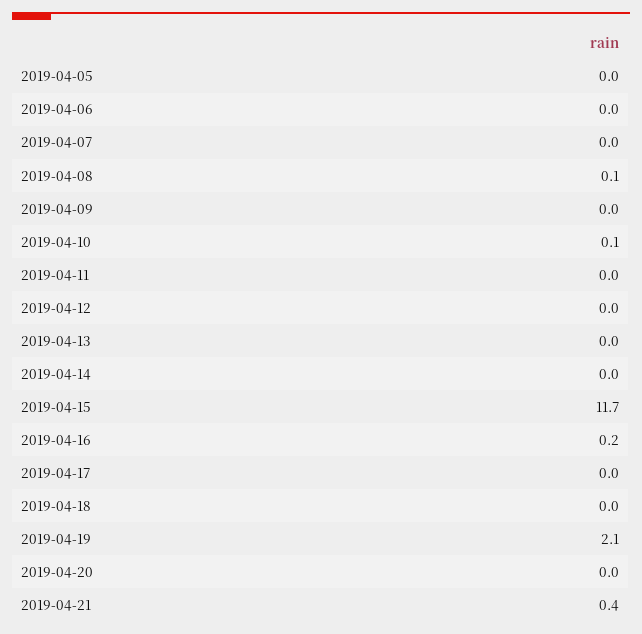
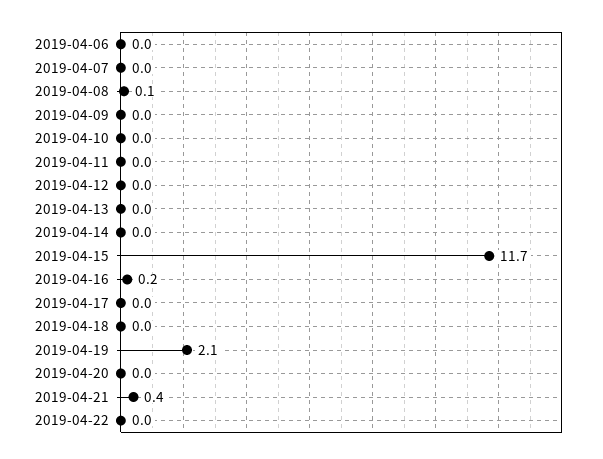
2019-04-05: 0 -> none
2019-04-10: 0.1 -> 0
2019-04-22: none -> 0

